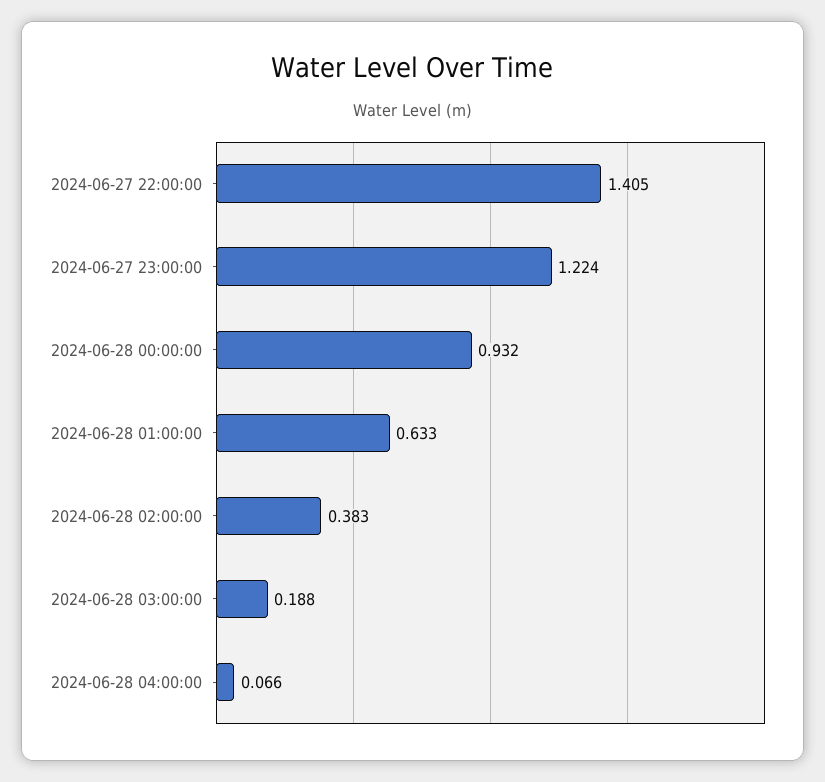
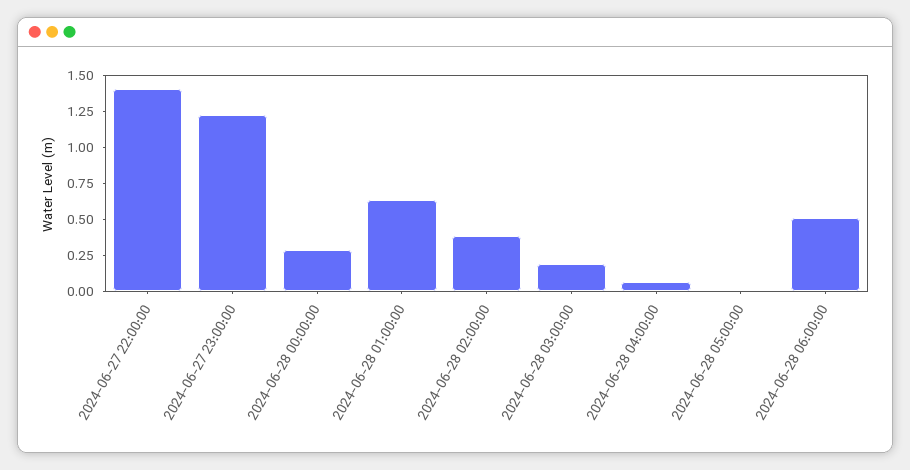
2024-06-28 00:00:00: 0.932 -> 0.25
2024-06-28 05:00:00: none -> 0
2024-06-28 06:00:00: none -> 0.5

